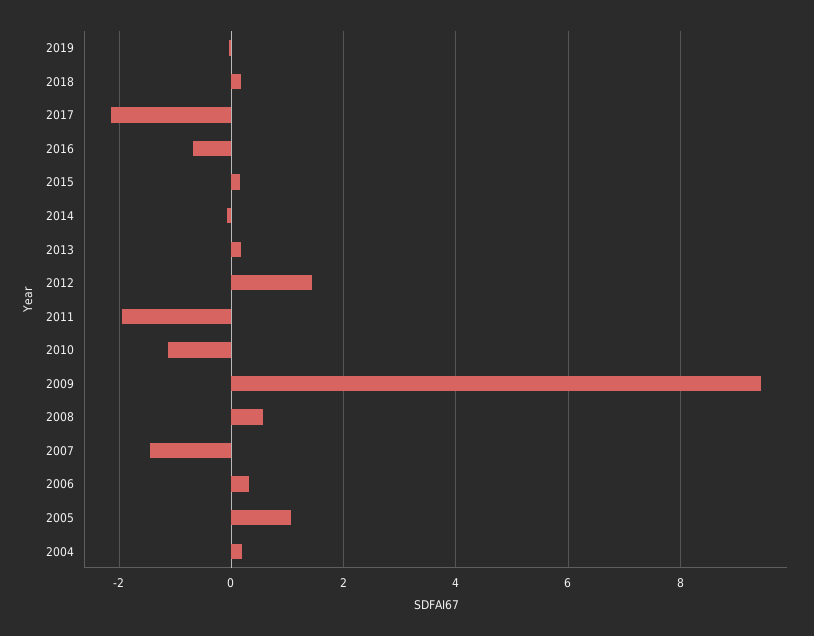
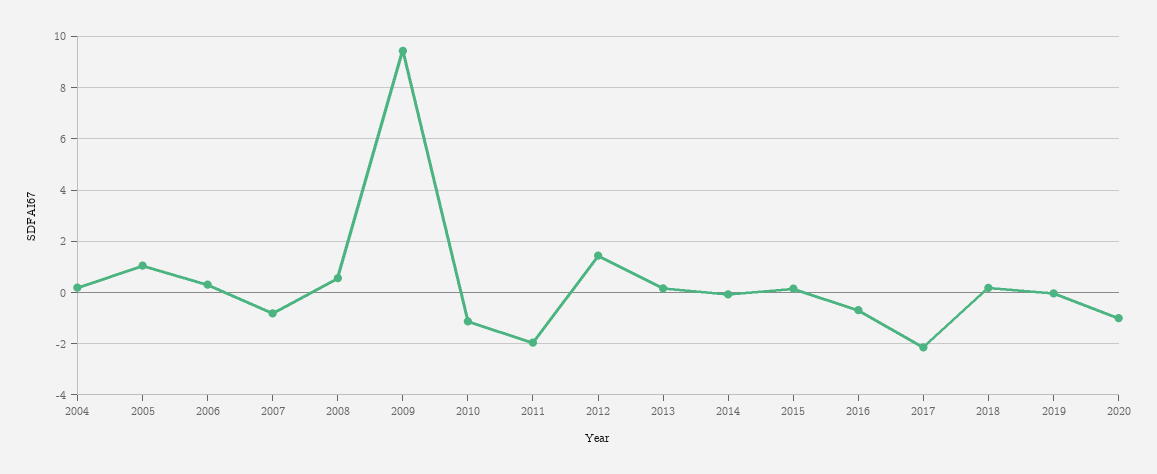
2007: -1.4 -> -0.75
2020: none -> -1

